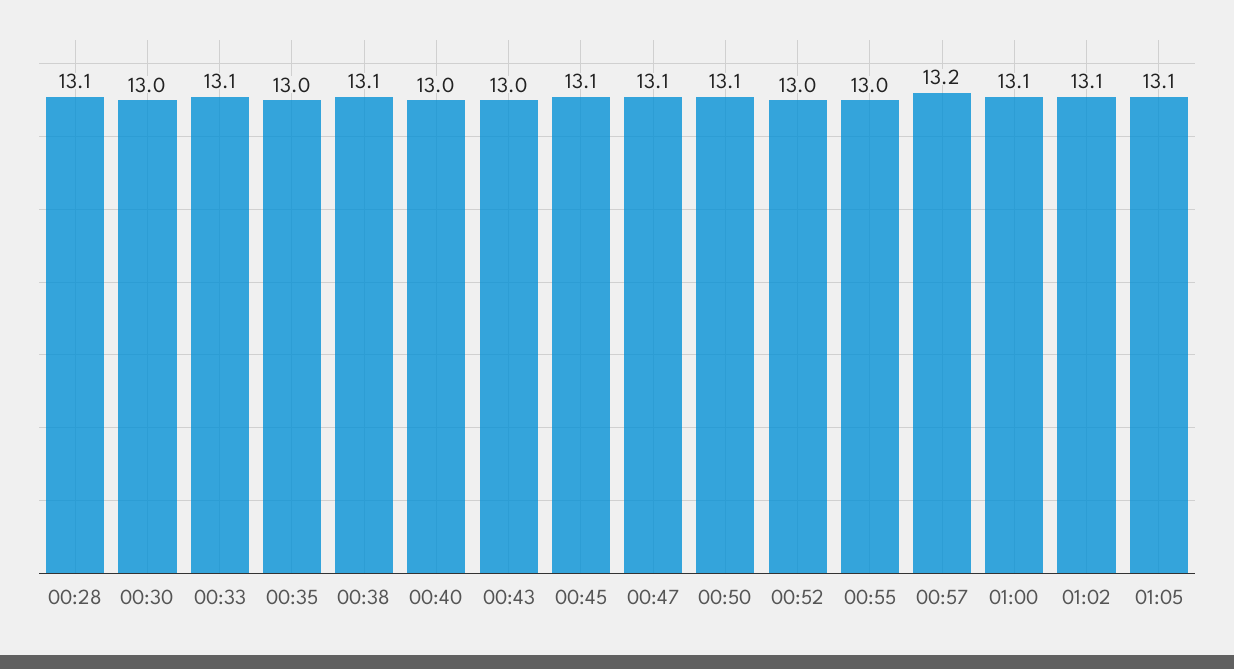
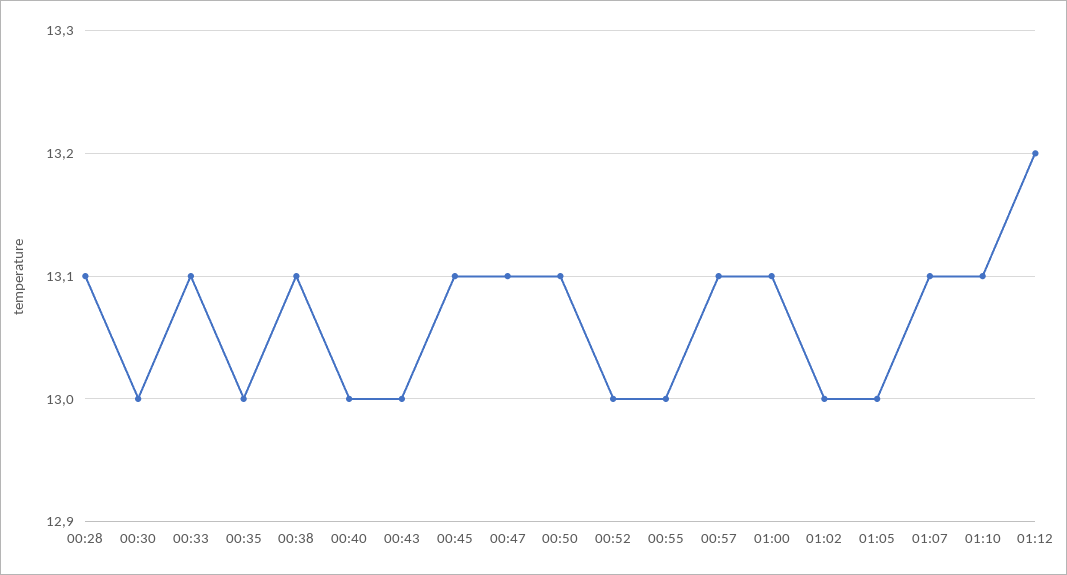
00:57: 13.2 -> 13.1
01:02: 13.1 -> 13
01:05: 13.1 -> 13
01:07: none -> 13.1
01:10: none -> 13.1
01:12: none -> 13.2

